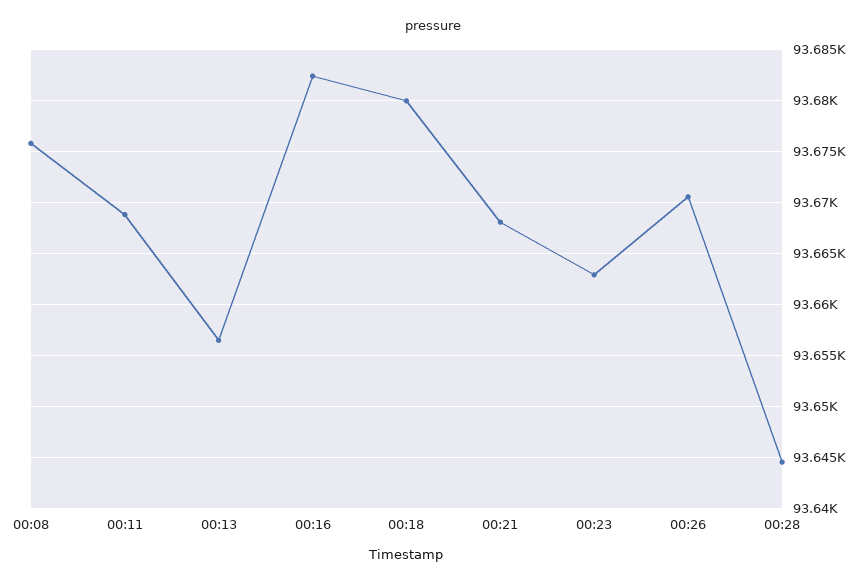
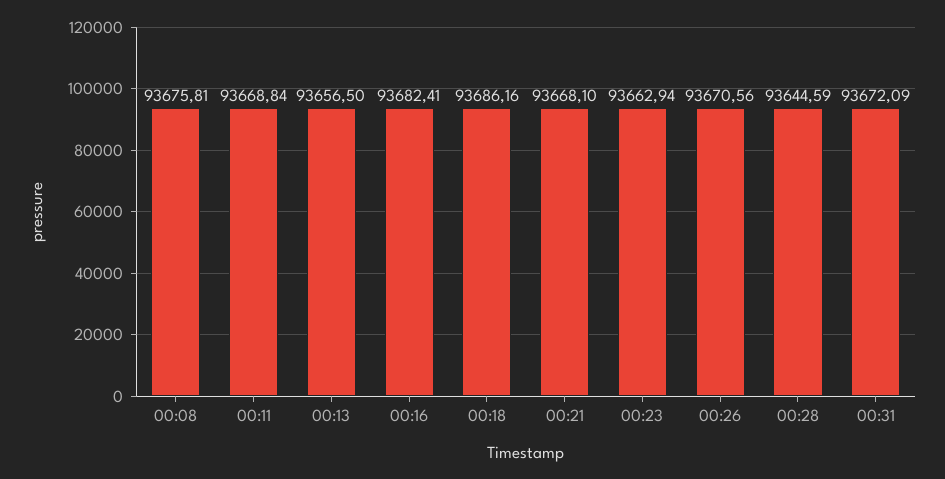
00:18: 93680 -> 93686.16
00:31: none -> 93672.09

